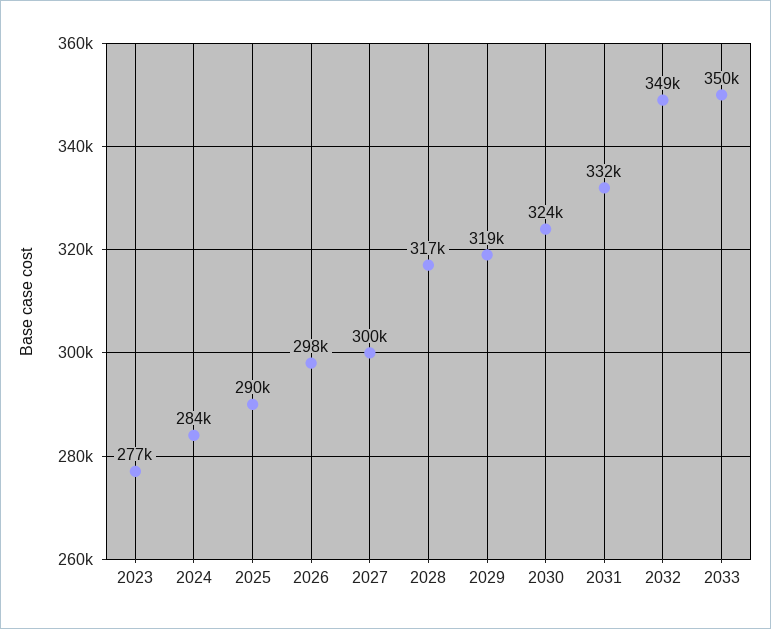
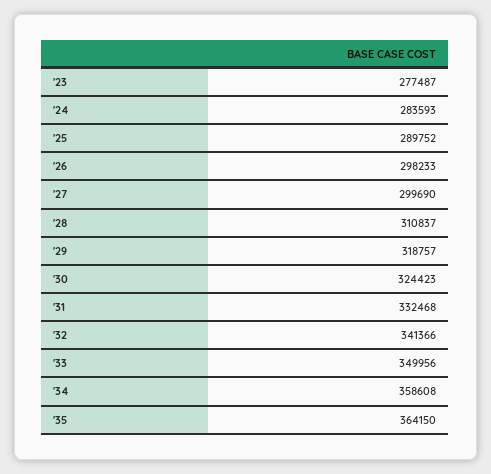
2028: 317000 -> 310837
2032: 349000 -> 341366
'34: none -> 358608
'35: none -> 364150

